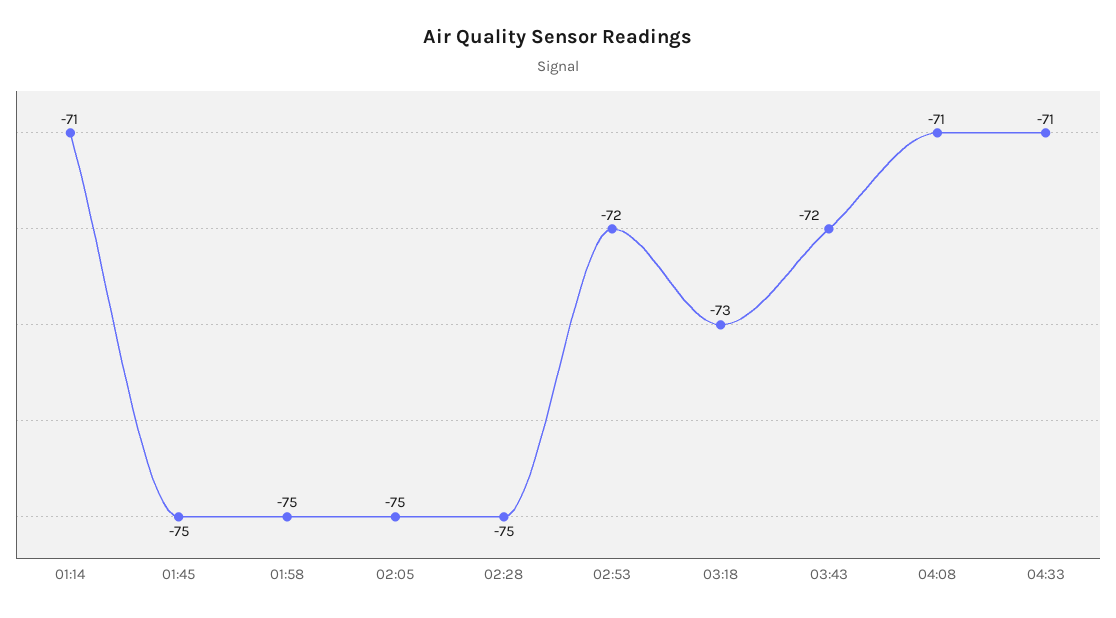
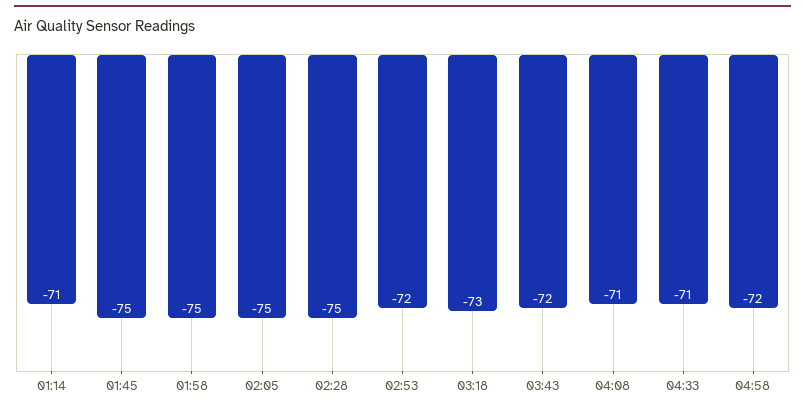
04:58: none -> -72

